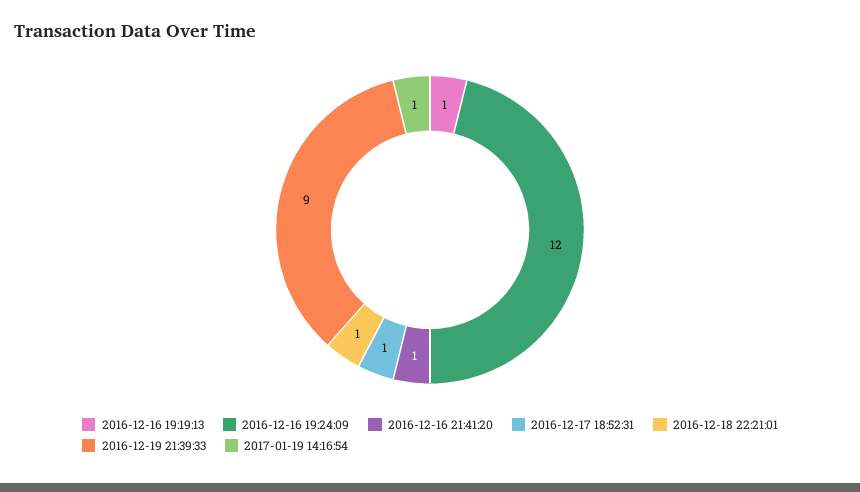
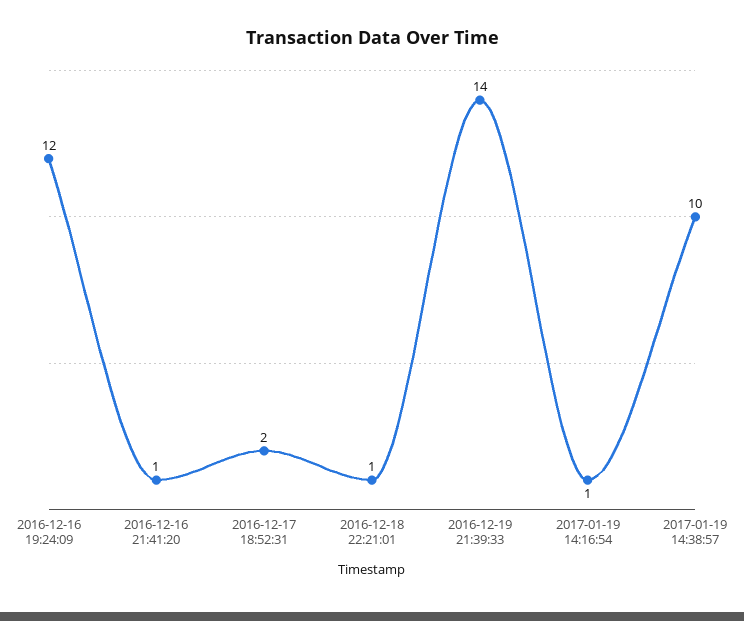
2016-12-16 19:19:13: 1 -> none
2016-12-17 18:52:31: 1 -> 2
2016-12-19 21:39:33: 9 -> 14
2017-01-19 14:38:57: none -> 10

